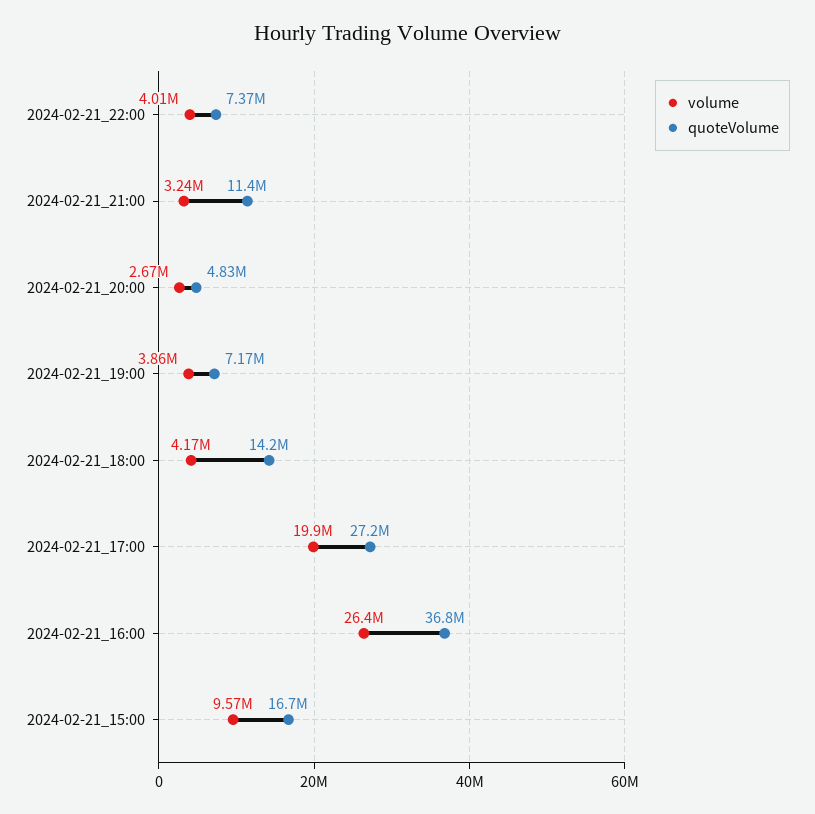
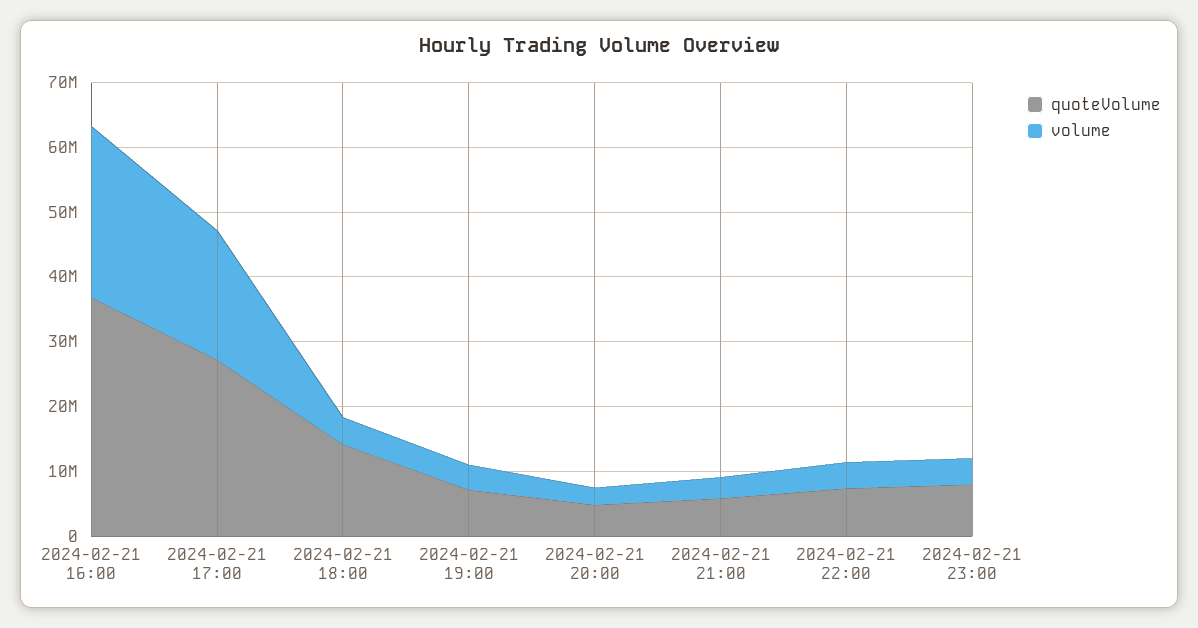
quoteVolume, 2024-02-21_21:00: 11400000 -> 6000000
volume, 2024-02-21_15:00: 9570000 -> none
quoteVolume, 2024-02-21_15:00: 16700000 -> none
quoteVolume, 2024-02-21 23:00: none -> 8000000
volume, 2024-02-21 23:00: none -> 4000000

